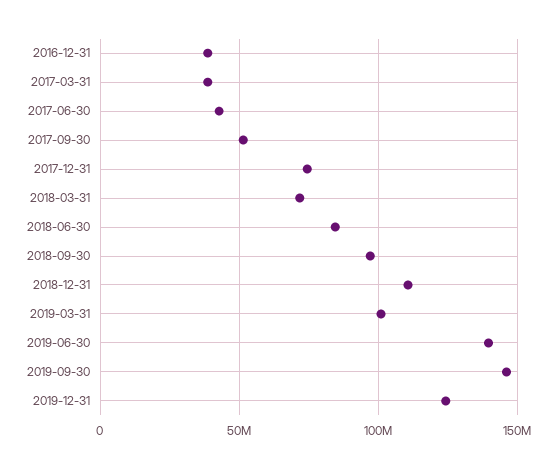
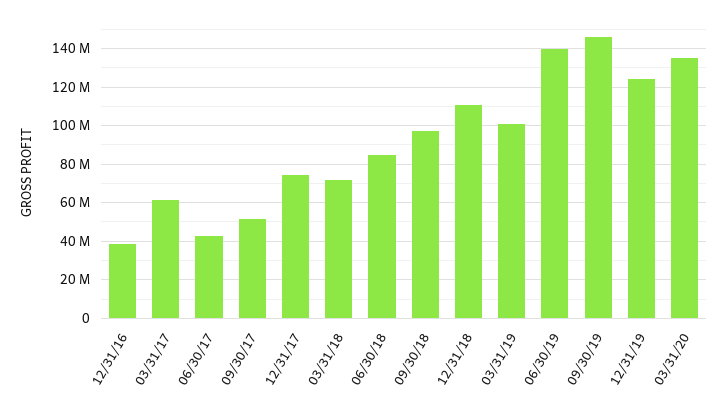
2017-03-31: 40000000 -> 60000000
03/31/20: none -> 135000000

